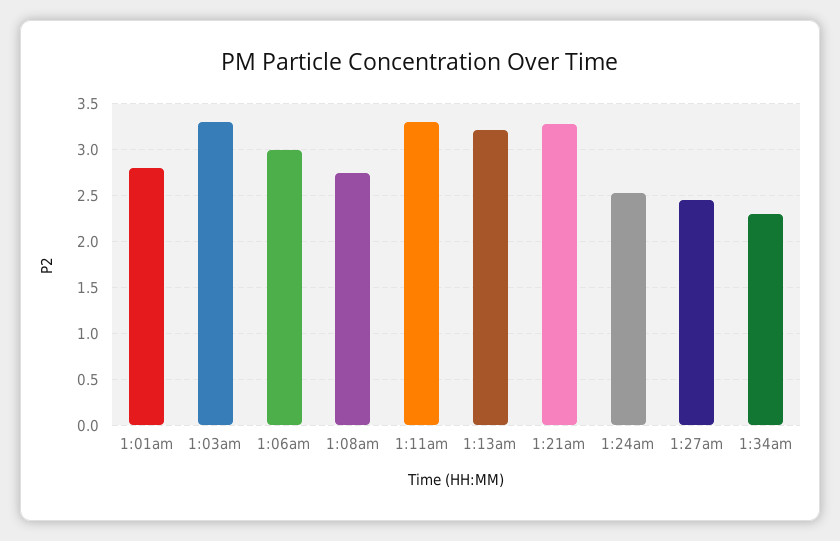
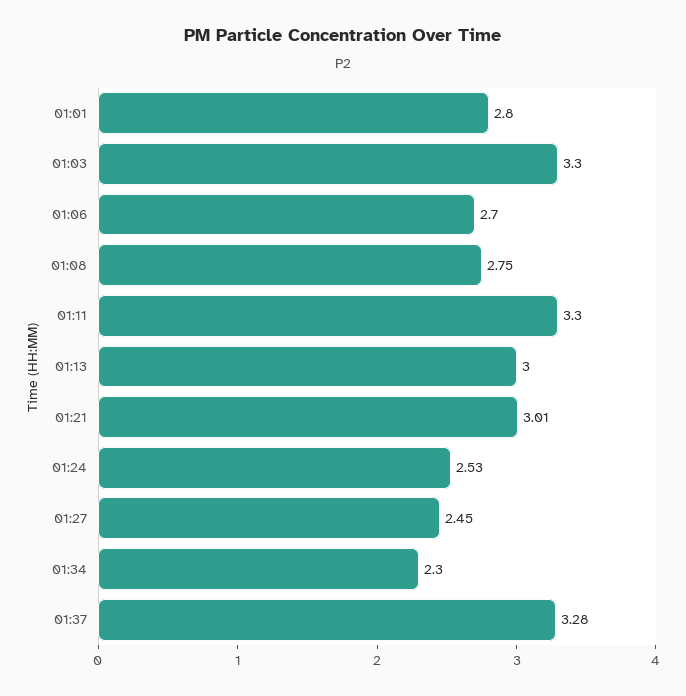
1:06am: 3 -> 2.7
1:13am: 3.2 -> 3
1:21am: 3.3 -> 3.01
01:37: none -> 3.28

